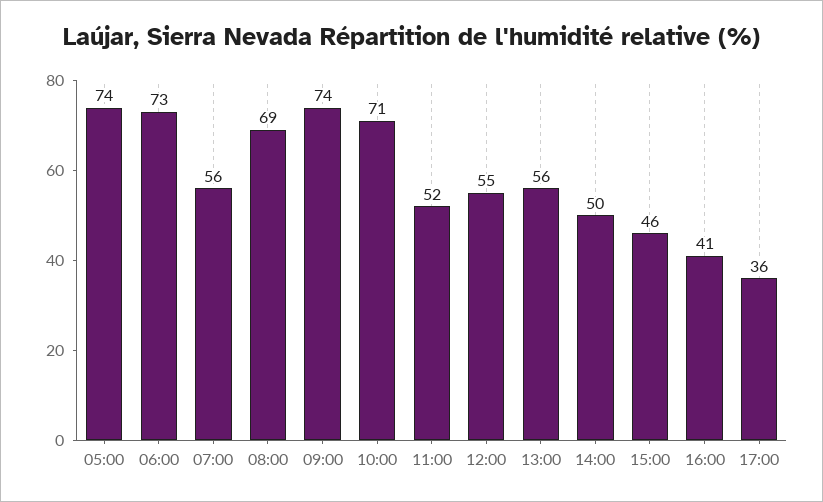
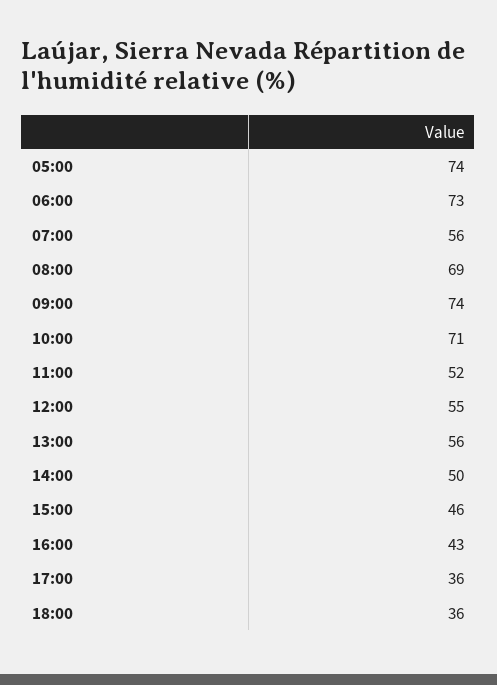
16:00: 41 -> 43
18:00: none -> 36

